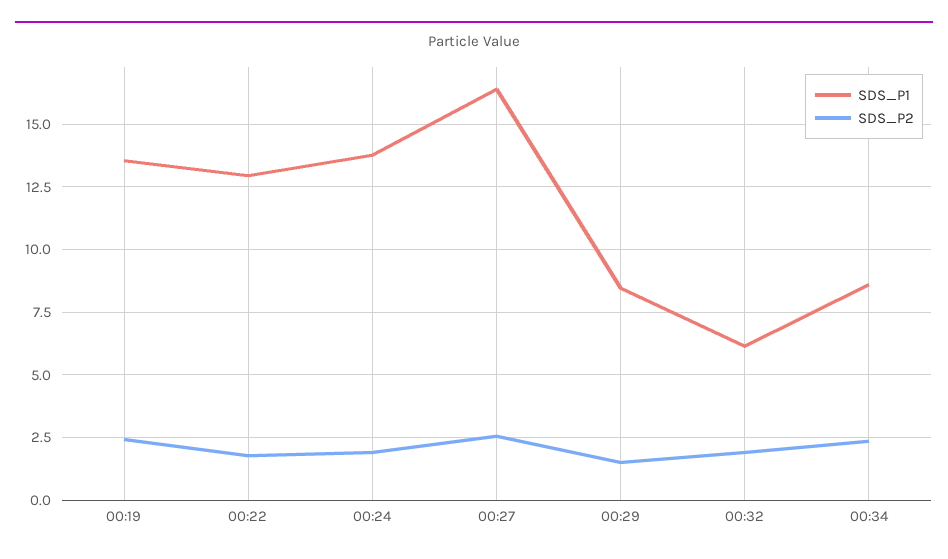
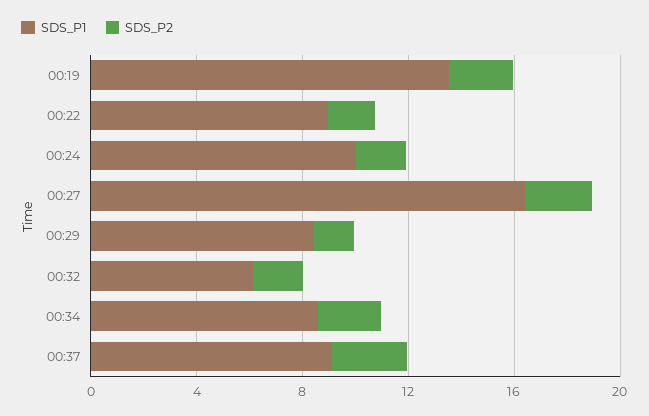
SDS_P1, 00:22: 13 -> 9
SDS_P1, 00:24: 13.75 -> 10
SDS_P1, 00:37: none -> 9
SDS_P2, 00:37: none -> 3

